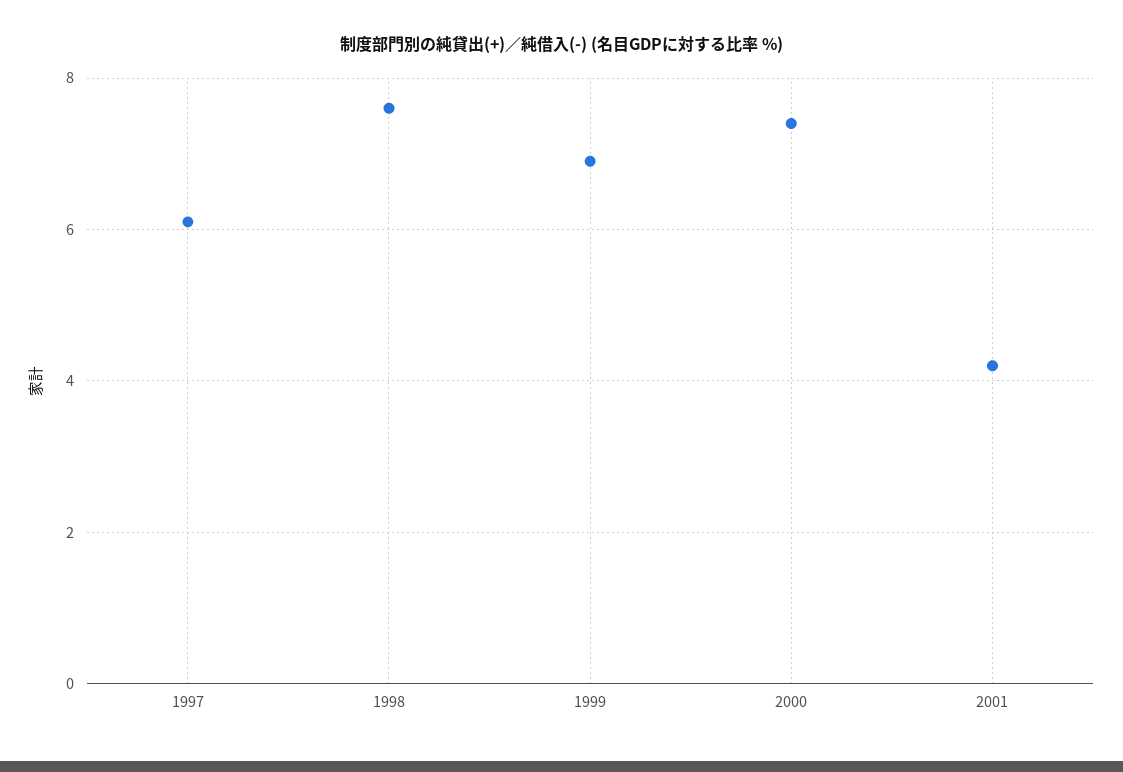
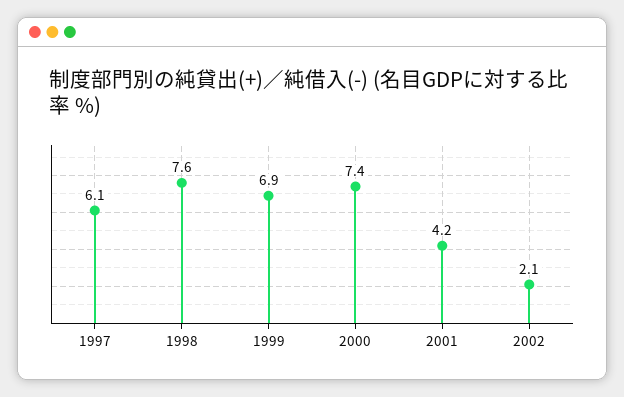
2002: none -> 2.1

